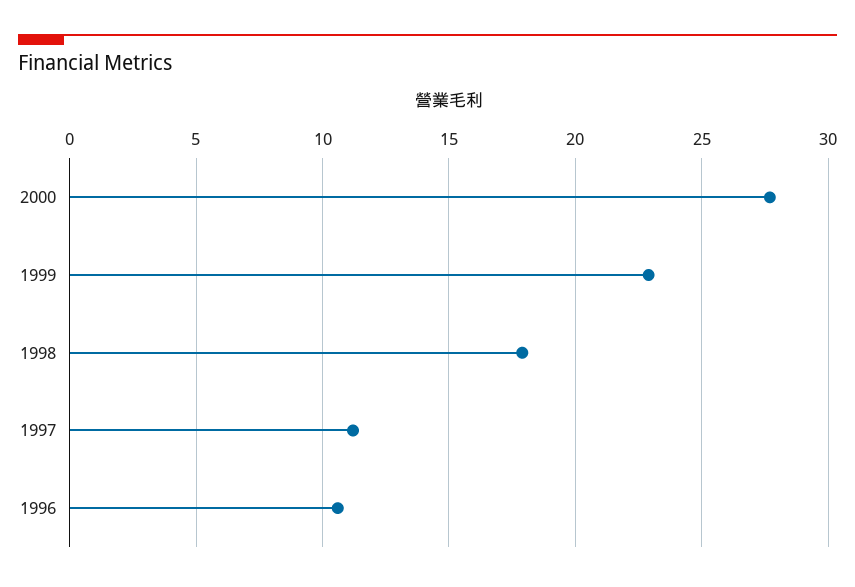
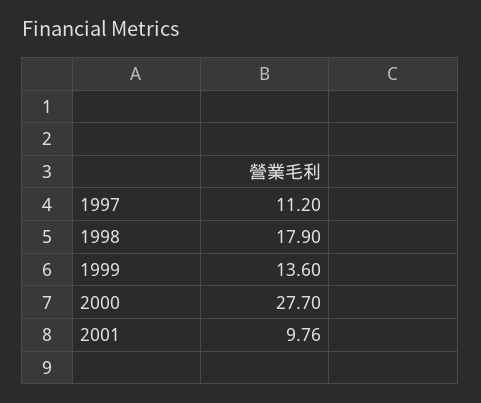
1999: 23 -> 13.6
1996: 10.5 -> none
2001: none -> 9.76

